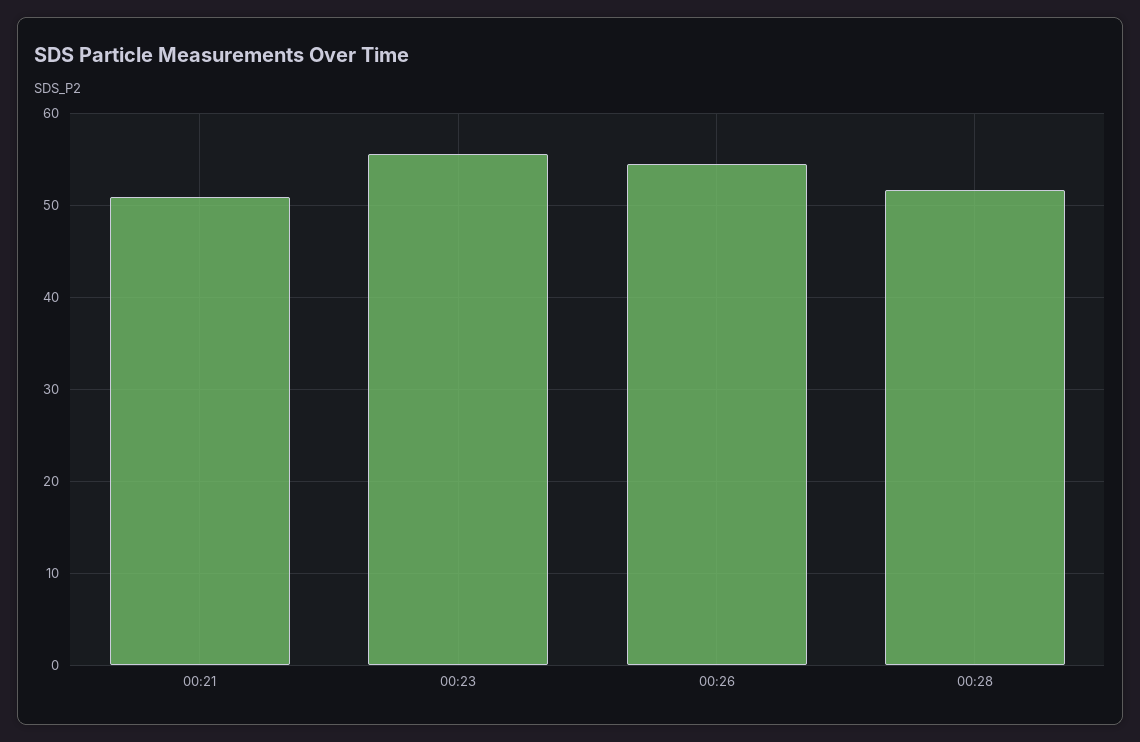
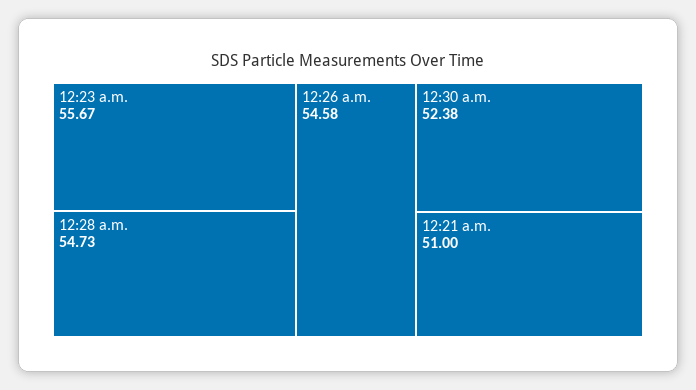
00:28: 52 -> 54.73
12:30 a.m.: none -> 52.38

